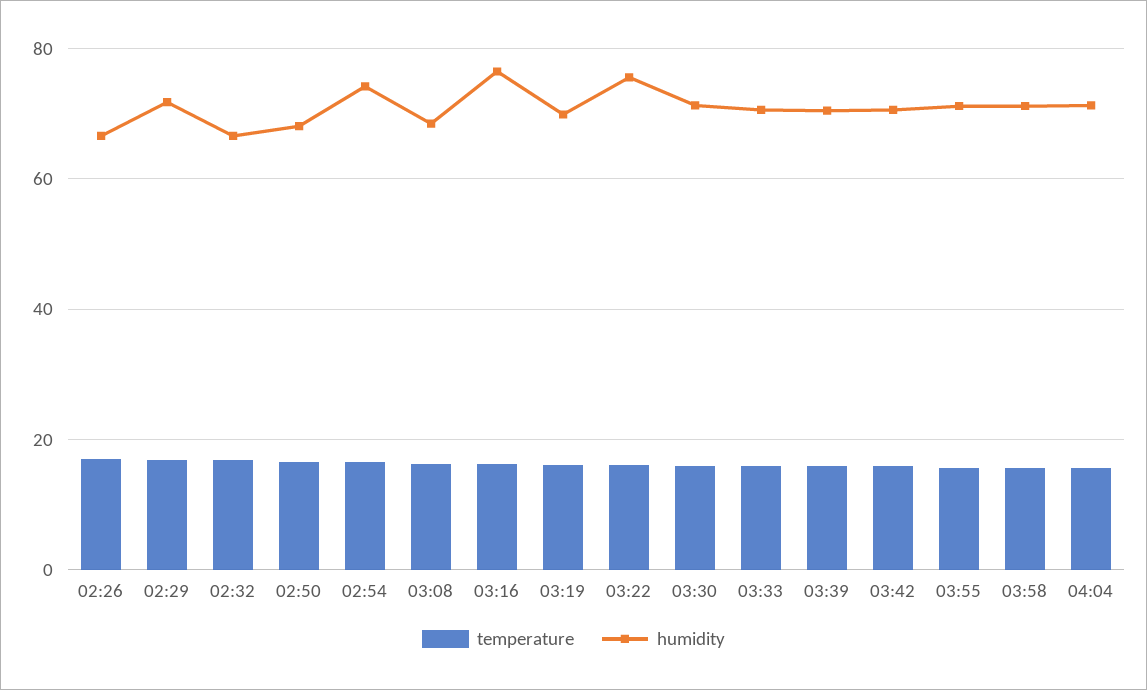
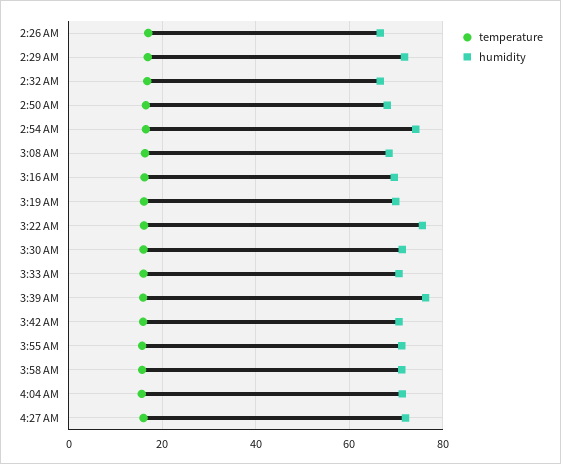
humidity, 03:16: 76 -> 70
humidity, 03:39: 70 -> 76
temperature, 4:27 AM: none -> 16
humidity, 4:27 AM: none -> 72

